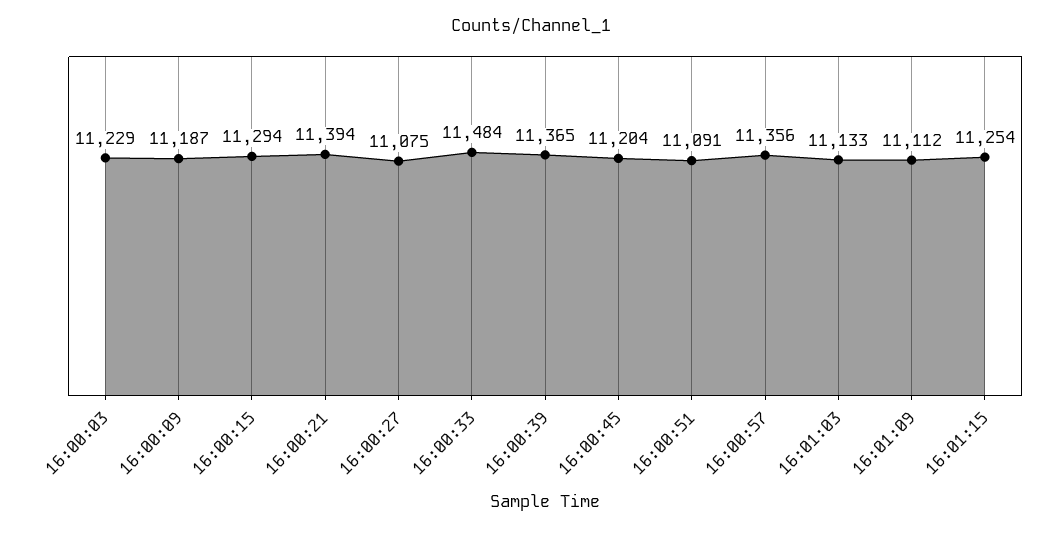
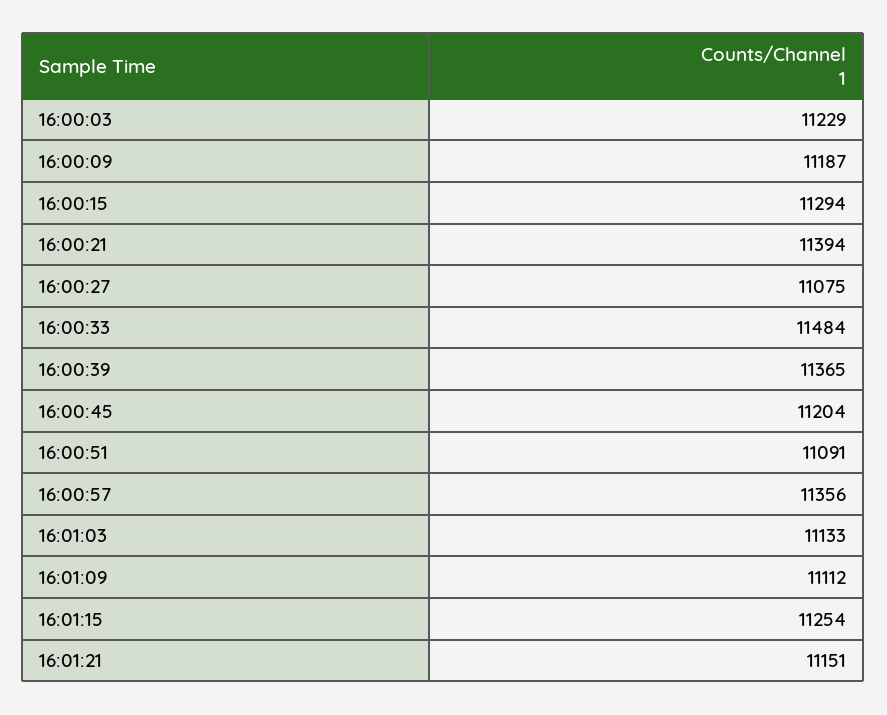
16:01:21: none -> 11151

